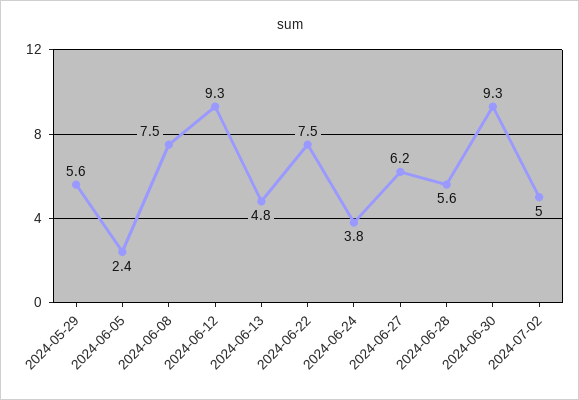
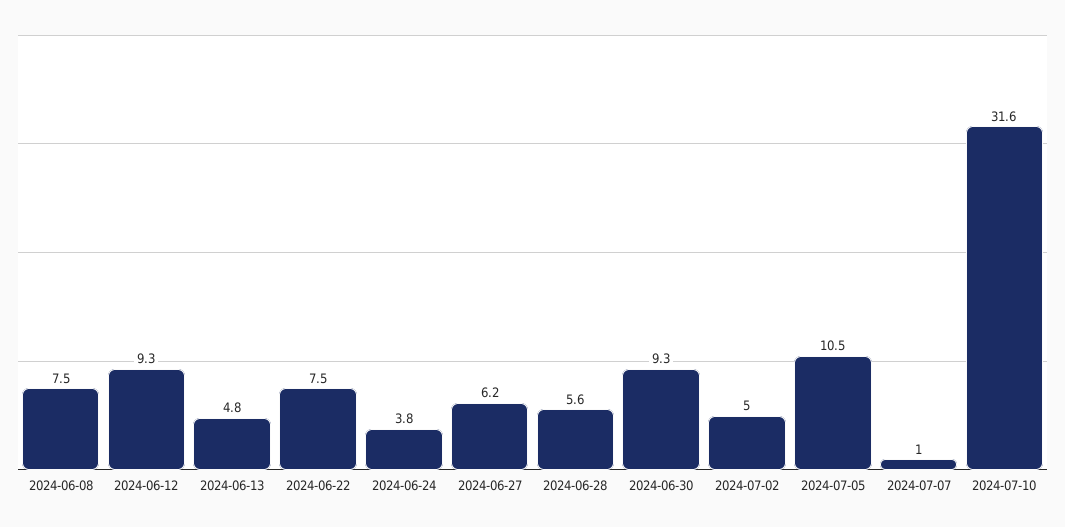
2024-05-29: 5.6 -> none
2024-06-05: 2.4 -> none
2024-07-05: none -> 10.5
2024-07-07: none -> 1
2024-07-10: none -> 31.6

